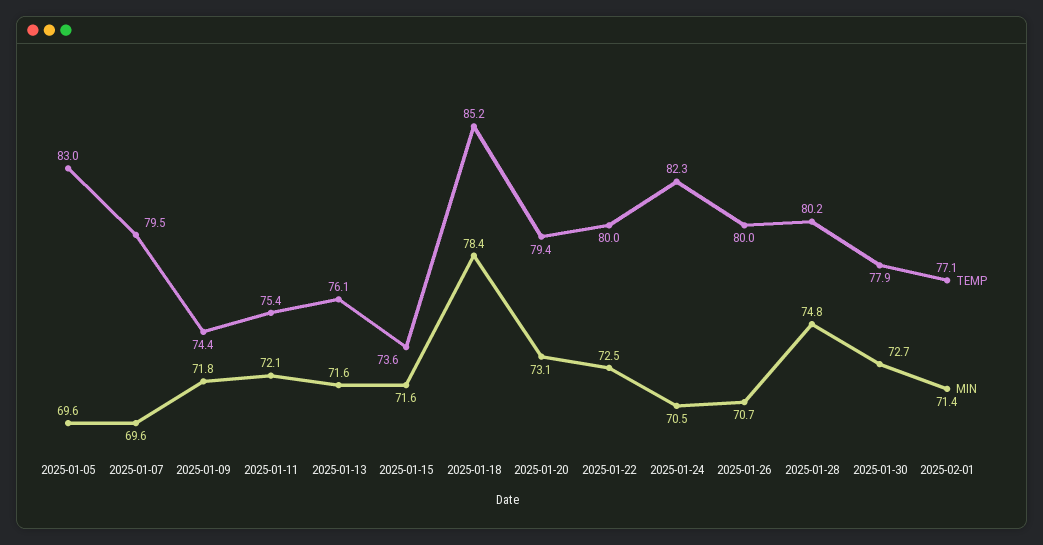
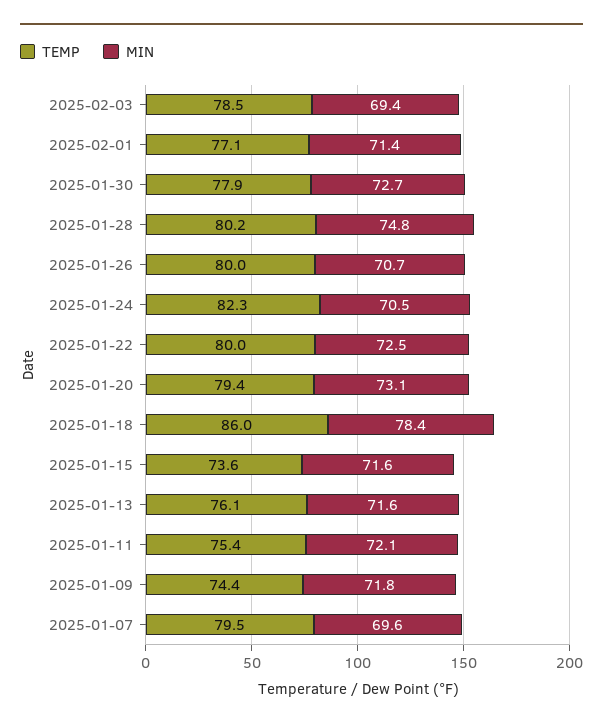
TEMP, 2025-01-05: 83 -> none
MIN, 2025-01-05: 69.6 -> none
TEMP, 2025-01-18: 85.2 -> 86
TEMP, 2025-02-03: none -> 78.5
MIN, 2025-02-03: none -> 69.4

